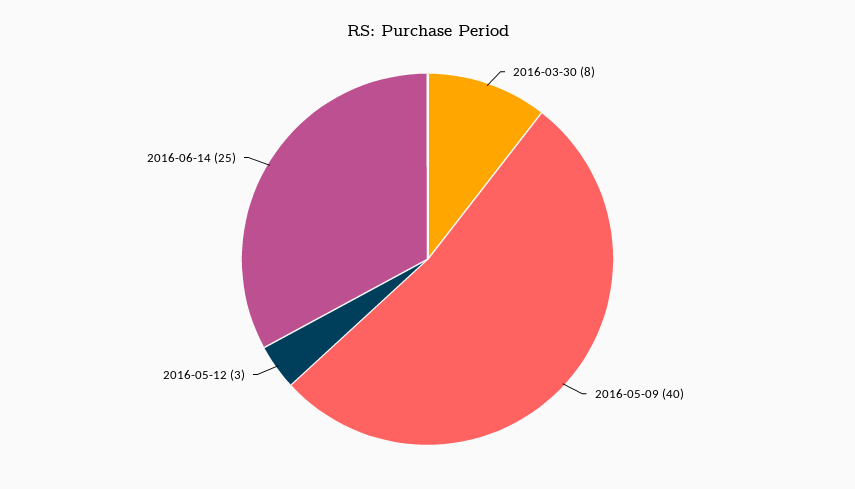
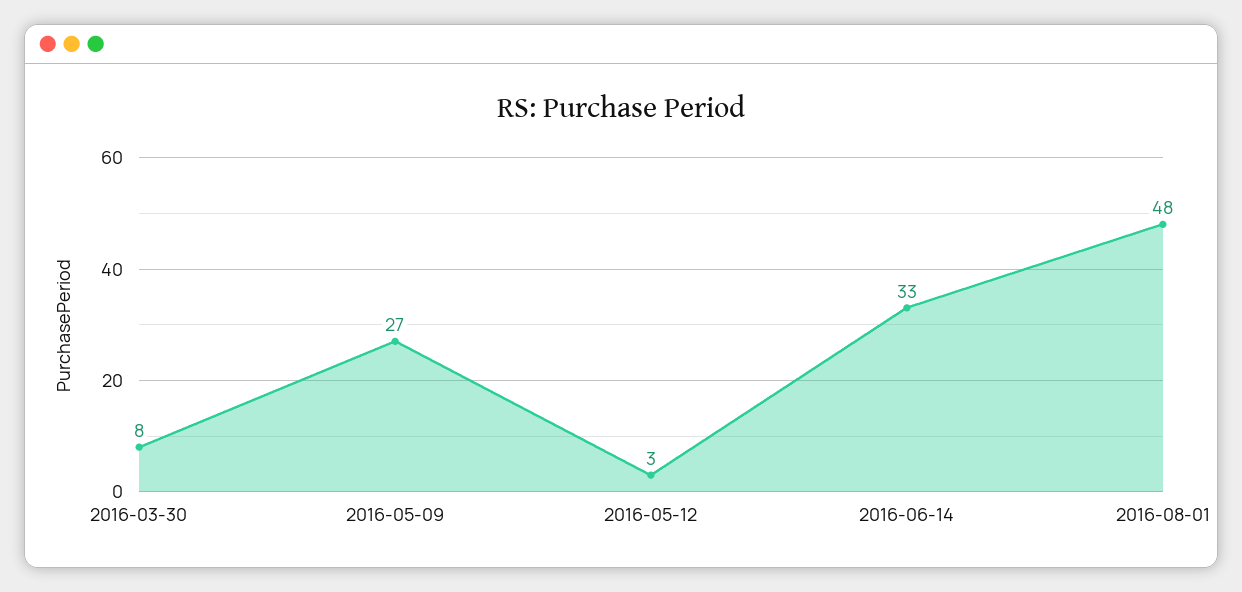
2016-05-09: 40 -> 27
2016-06-14: 25 -> 33
2016-08-01: none -> 48

